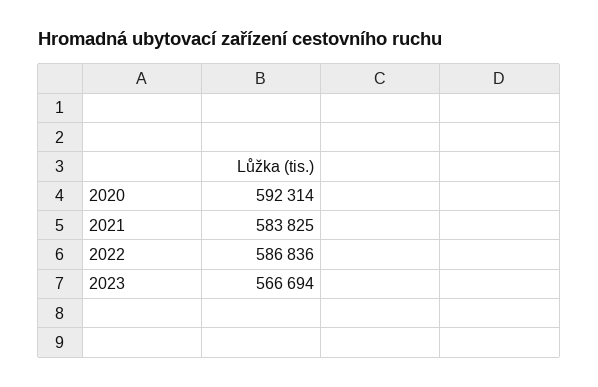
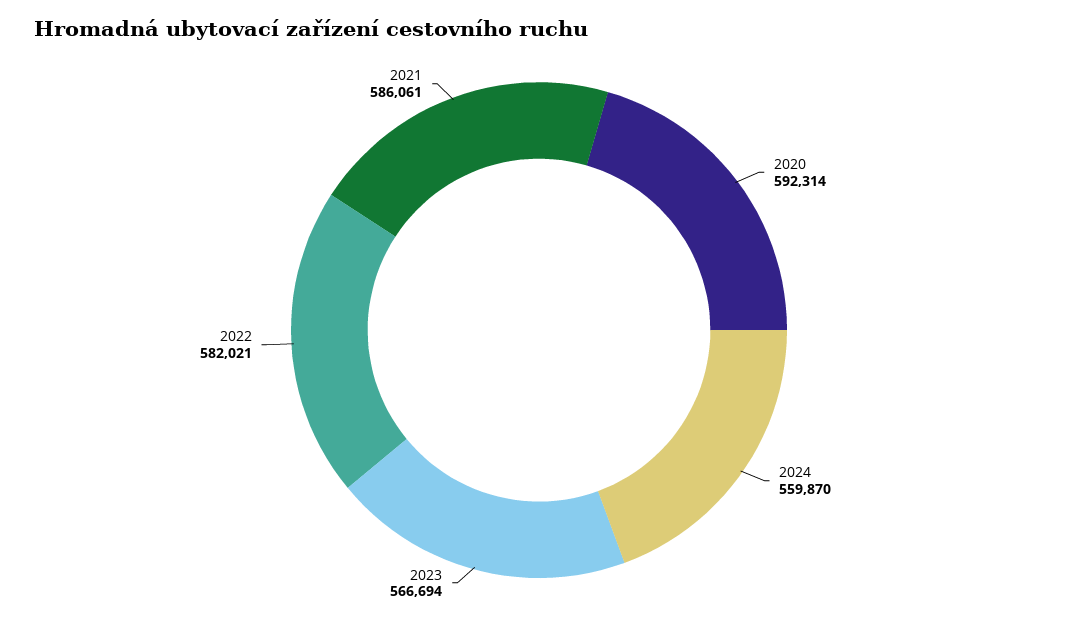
2021: 583825 -> 586061
2022: 586836 -> 582021
2024: none -> 559870

